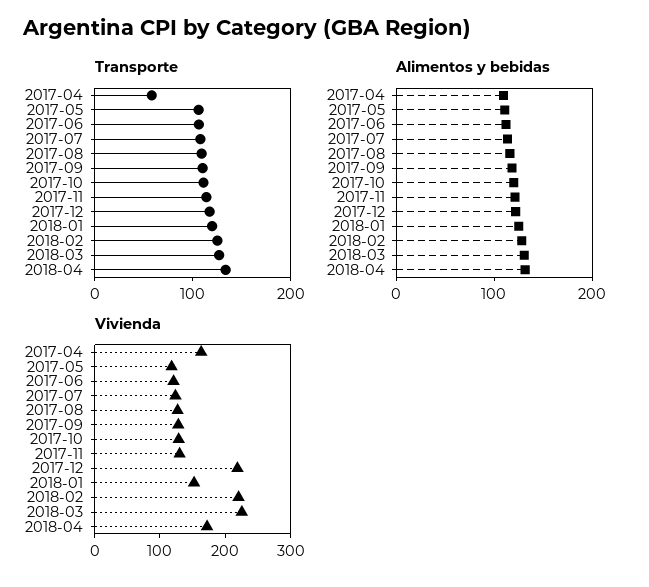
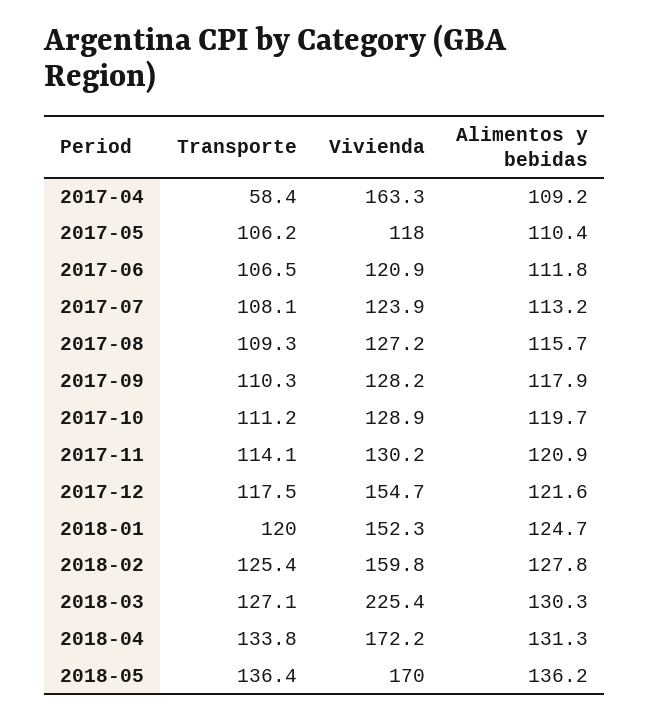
Vivienda, 2017-12: 220 -> 154.7
Vivienda, 2018-02: 220 -> 159.8
Transporte, 2018-05: none -> 136.4
Vivienda, 2018-05: none -> 170
Alimentos y bebidas, 2018-05: none -> 136.2

